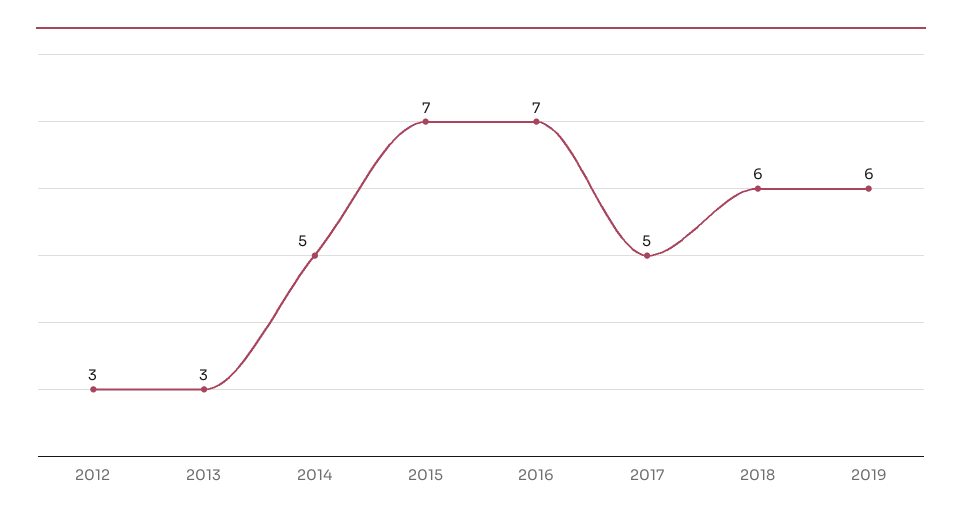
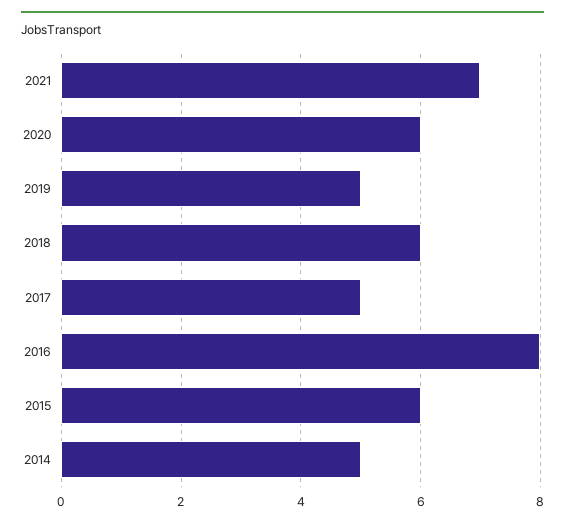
2012: 3 -> none
2013: 3 -> none
2015: 7 -> 6
2016: 7 -> 8
2019: 6 -> 5
2021: none -> 7
2020: none -> 6

